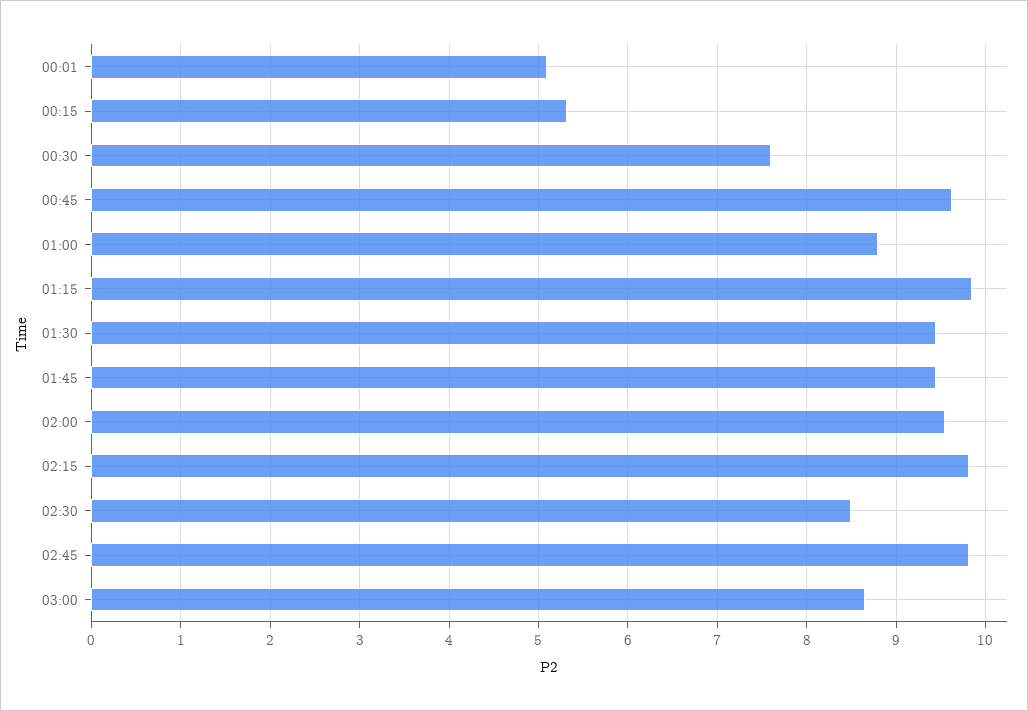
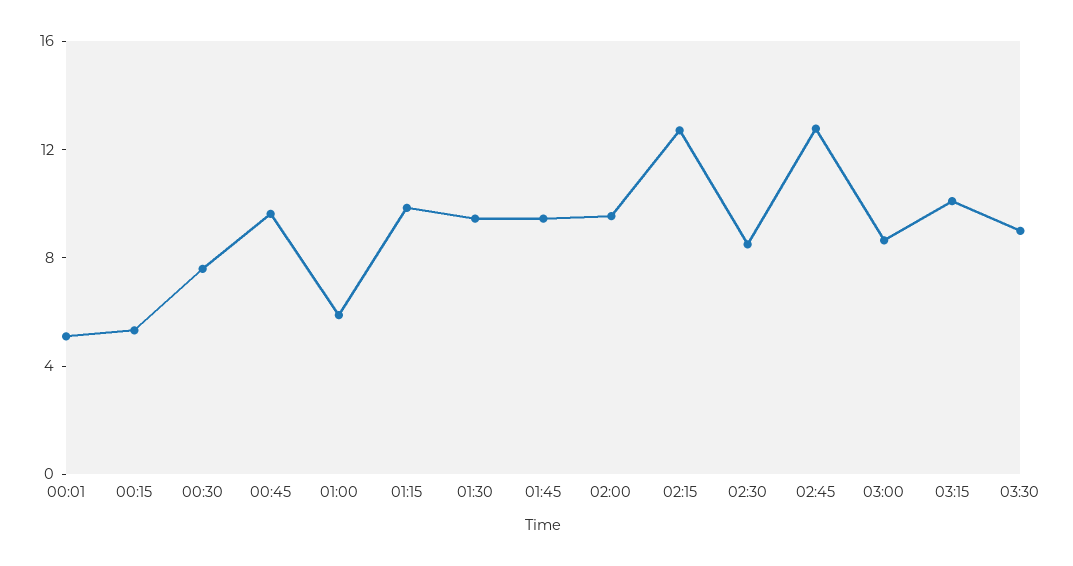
01:00: 8.8 -> 6
02:15: 9.8 -> 13
02:45: 9.8 -> 13
03:15: none -> 10
03:30: none -> 9

